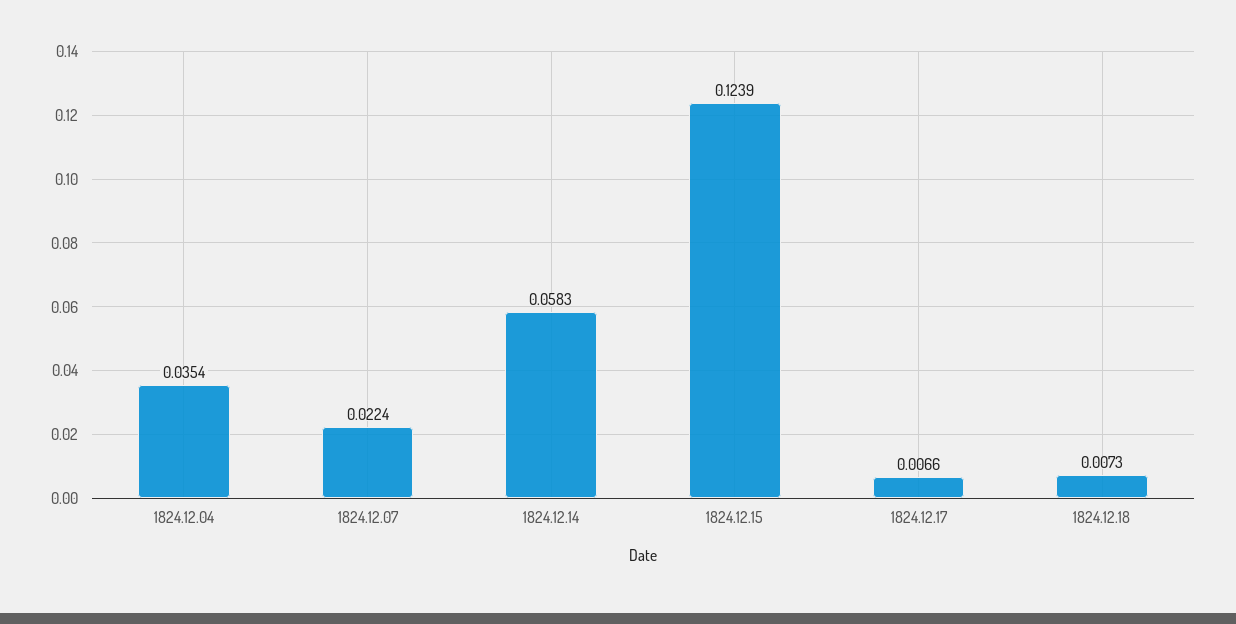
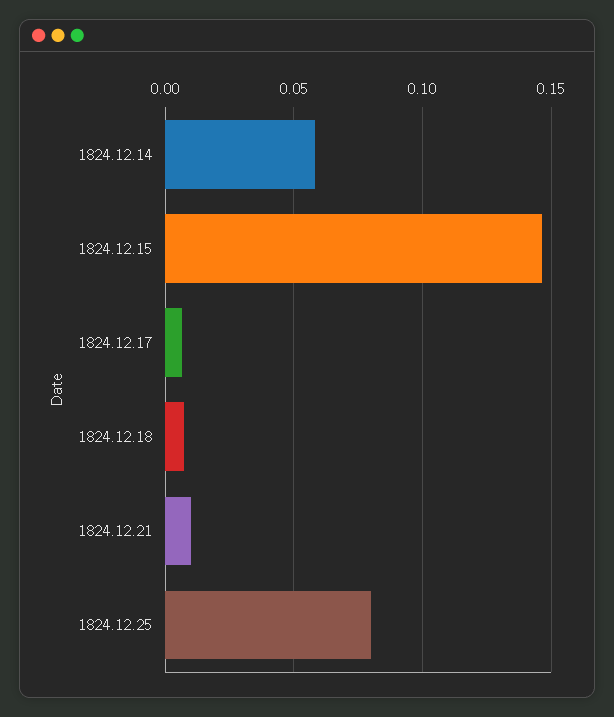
1824.12.04: 0.0354 -> none
1824.12.07: 0.0224 -> none
1824.12.15: 0.1239 -> 0.145
1824.12.21: none -> 0.01
1824.12.25: none -> 0.08

